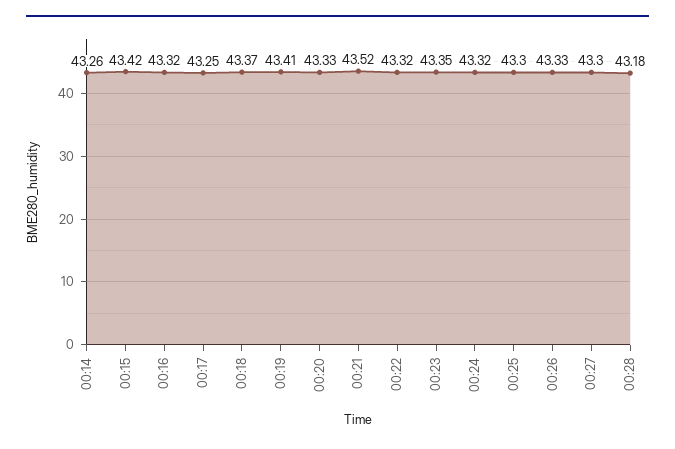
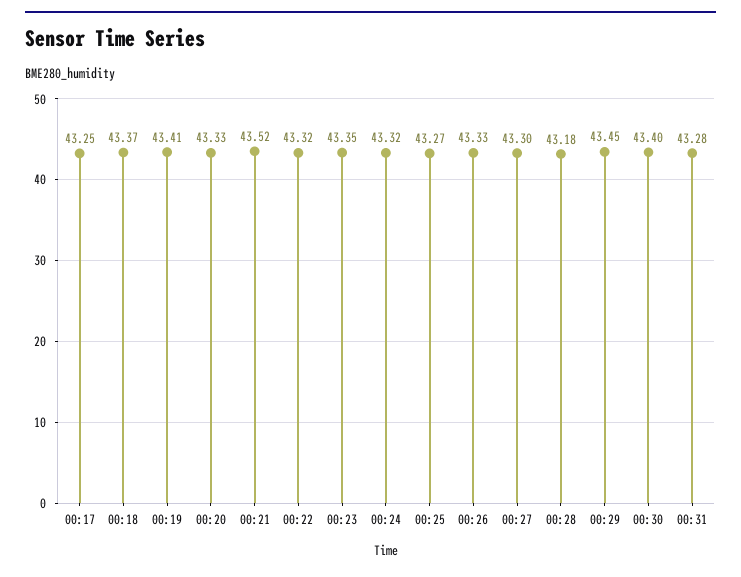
00:14: 43.26 -> none
00:15: 43.42 -> none
00:16: 43.32 -> none
00:25: 43.3 -> 43.27
00:29: none -> 43.45
00:30: none -> 43.4
00:31: none -> 43.28

